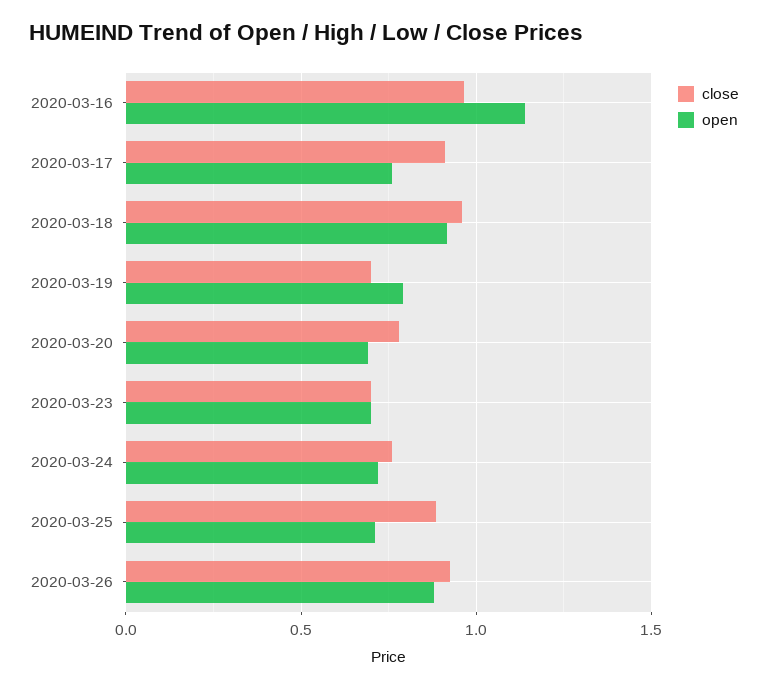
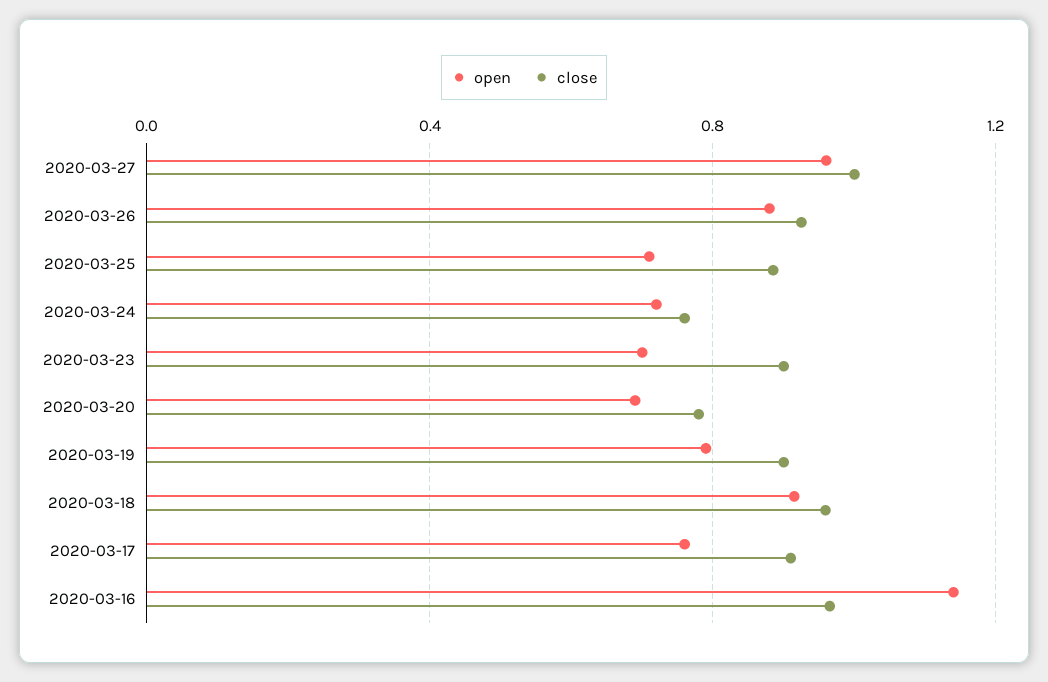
close, 2020-03-19: 0.7 -> 0.9
close, 2020-03-23: 0.7 -> 0.9
open, 2020-03-27: none -> 0.95
close, 2020-03-27: none -> 1

